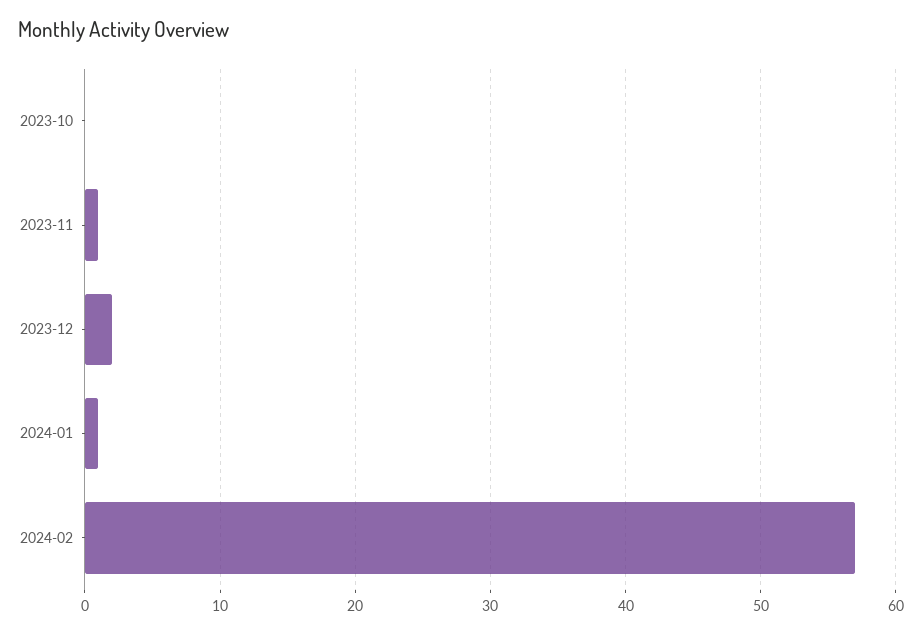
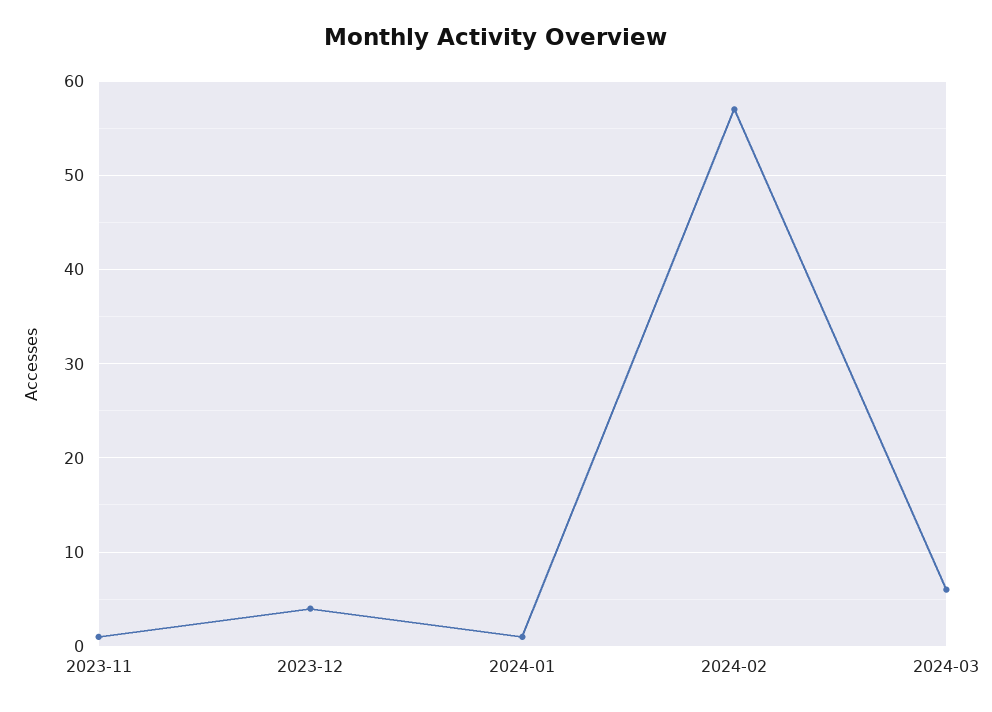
2023-10: 0 -> none
2023-12: 2 -> 4
2024-03: none -> 6

